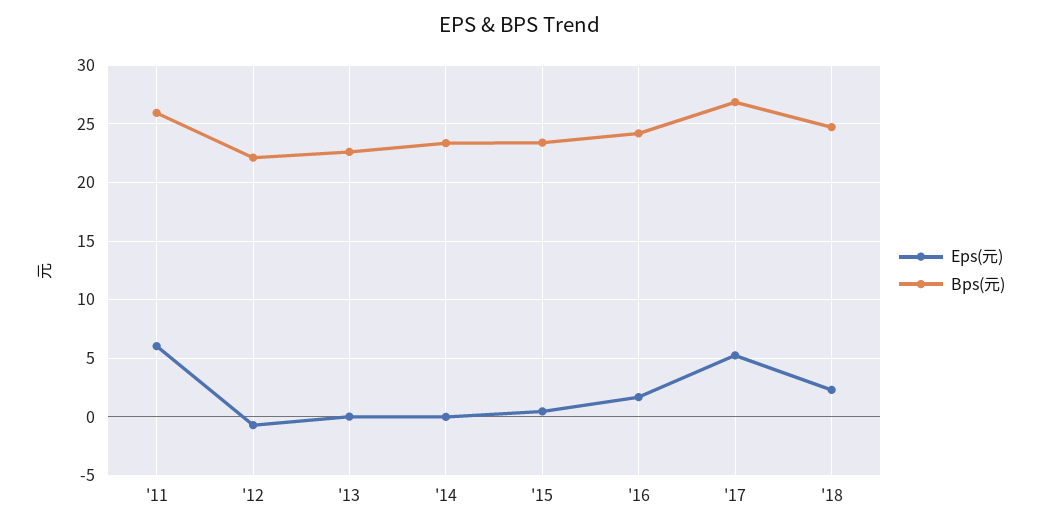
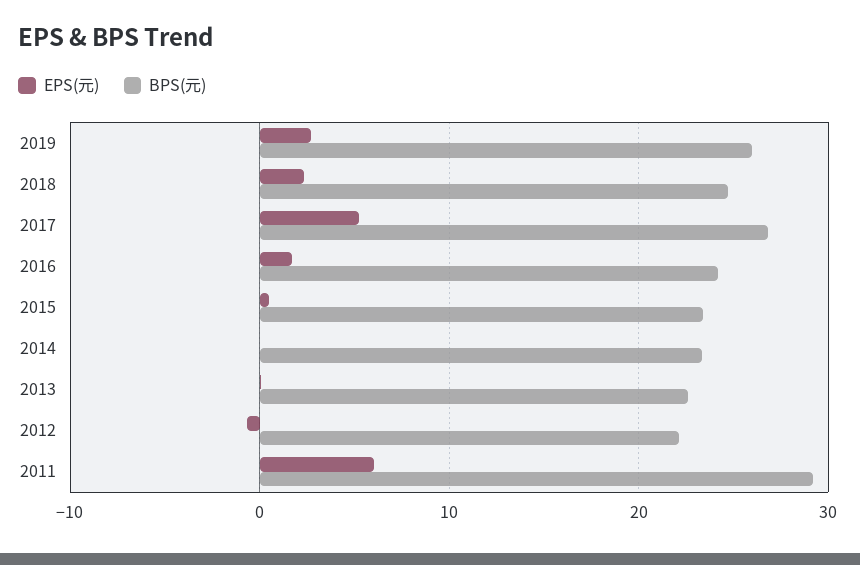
Bps(元), '11: 26 -> 29
Eps(元), 2019: none -> 3
Bps(元), 2019: none -> 26

